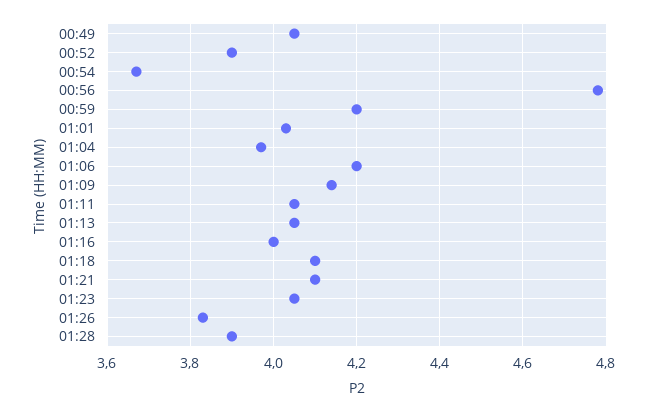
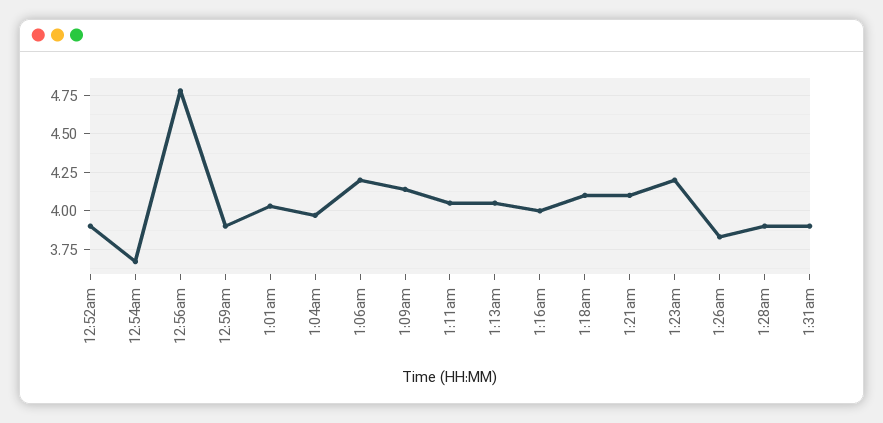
00:49: 4.05 -> none
00:59: 4.2 -> 3.9
01:23: 4.05 -> 4.2
1:31am: none -> 3.9

